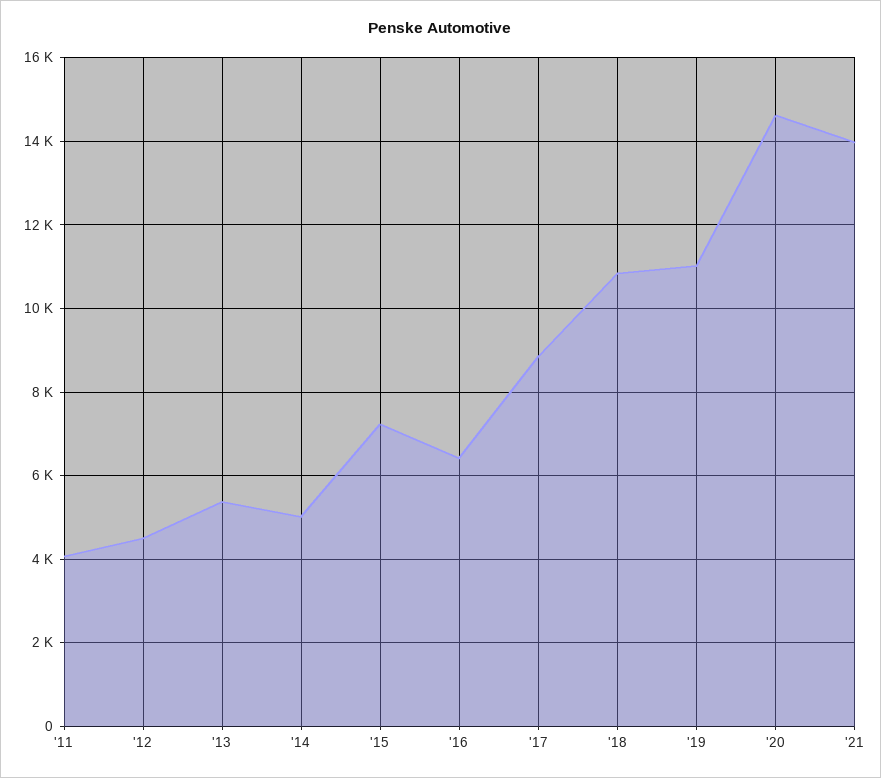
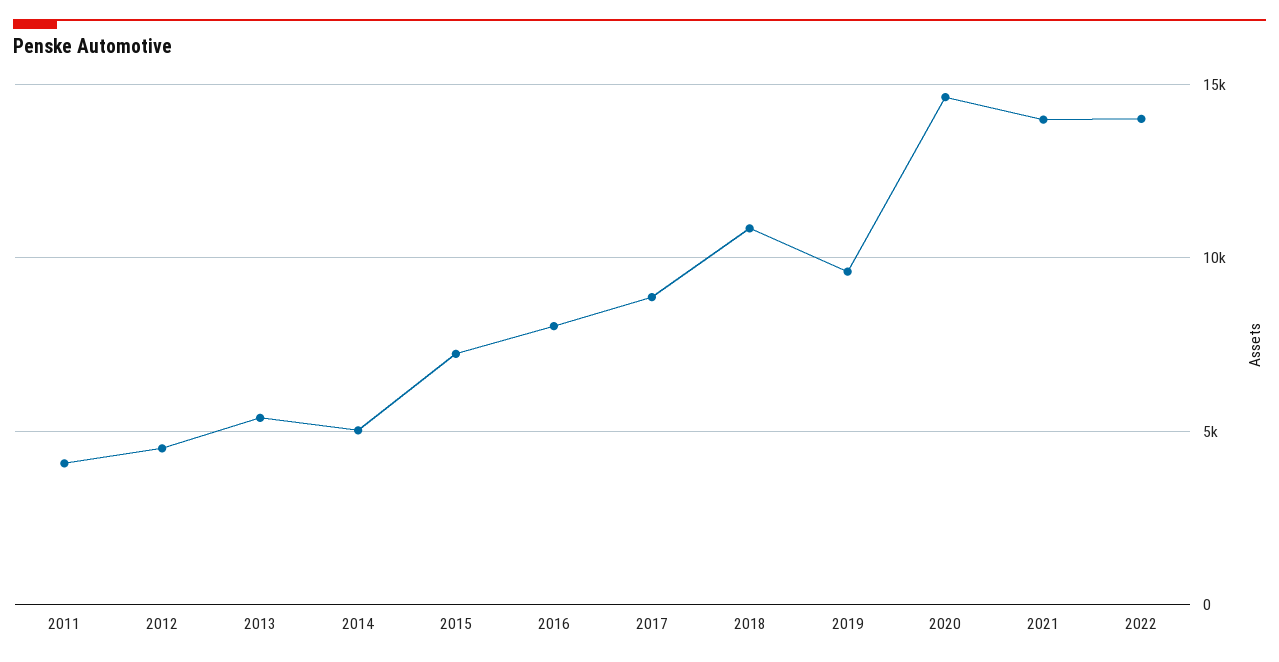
'16: 6400 -> 8000
'19: 11000 -> 9500
2022: none -> 14000

